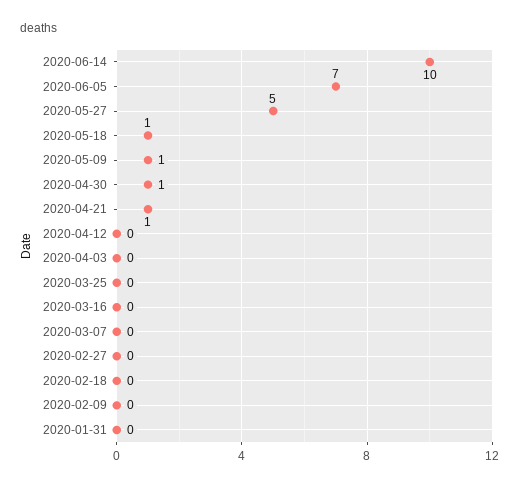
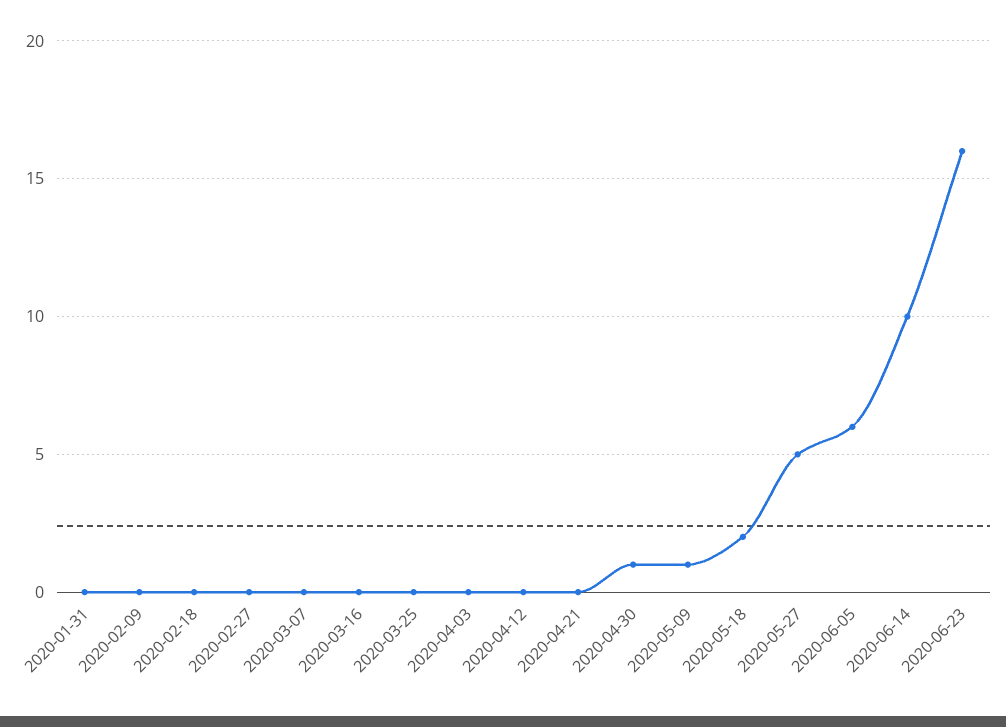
2020-06-05: 7 -> 6
2020-05-18: 1 -> 2
2020-04-21: 1 -> 0
2020-06-23: none -> 16

